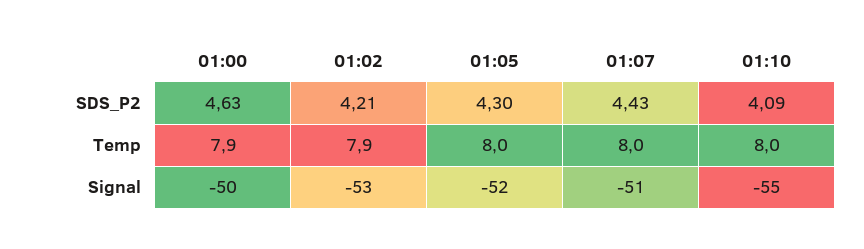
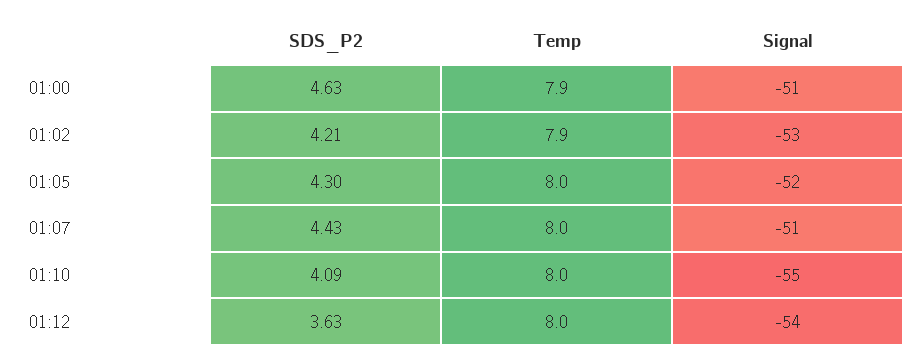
01:00, Signal: -50 -> -51
01:12, SDS_P2: none -> 3.63
01:12, Temp: none -> 8
01:12, Signal: none -> -54

